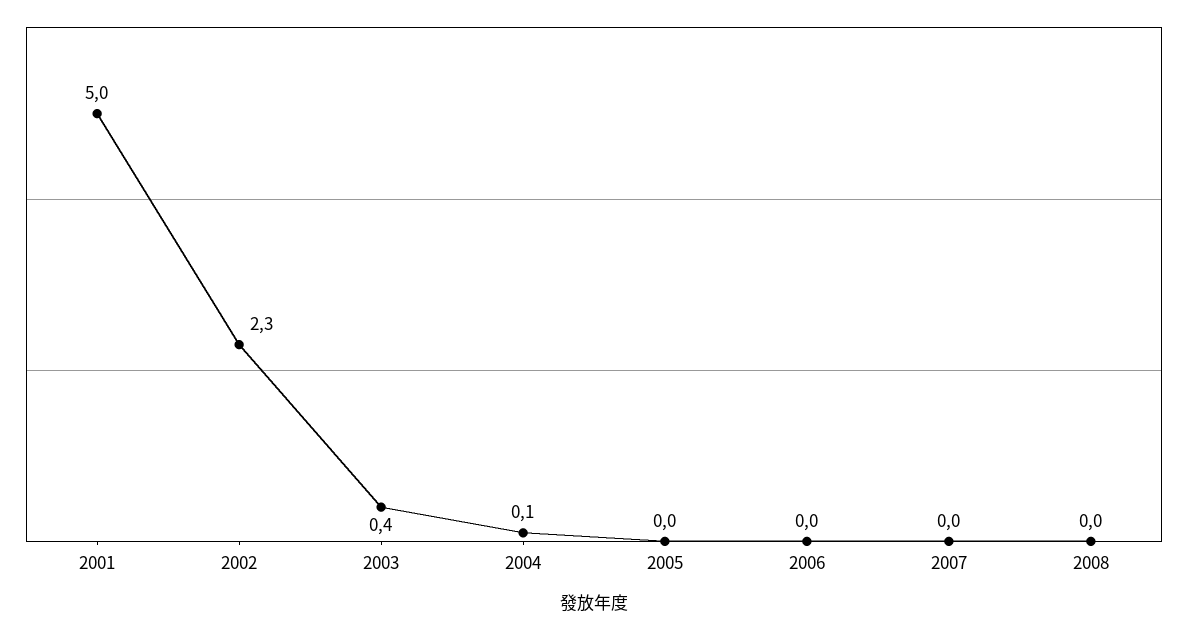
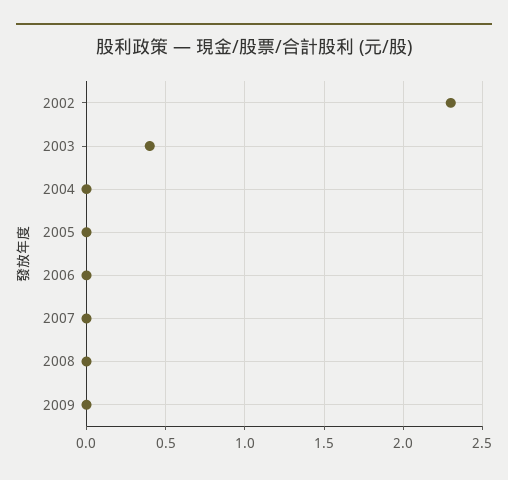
2001: 5 -> none
2004: 0.1 -> 0
2009: none -> 0

